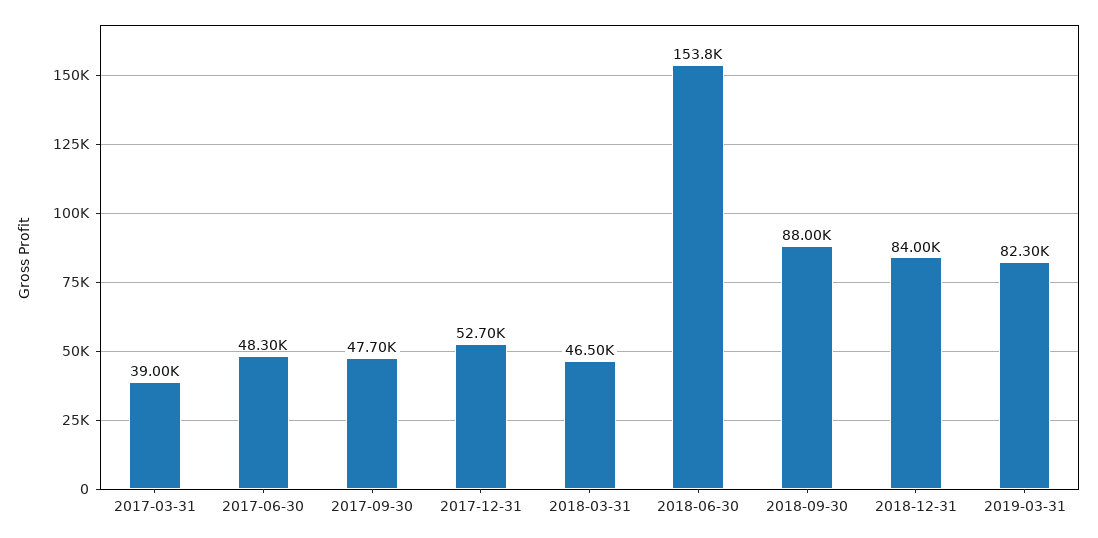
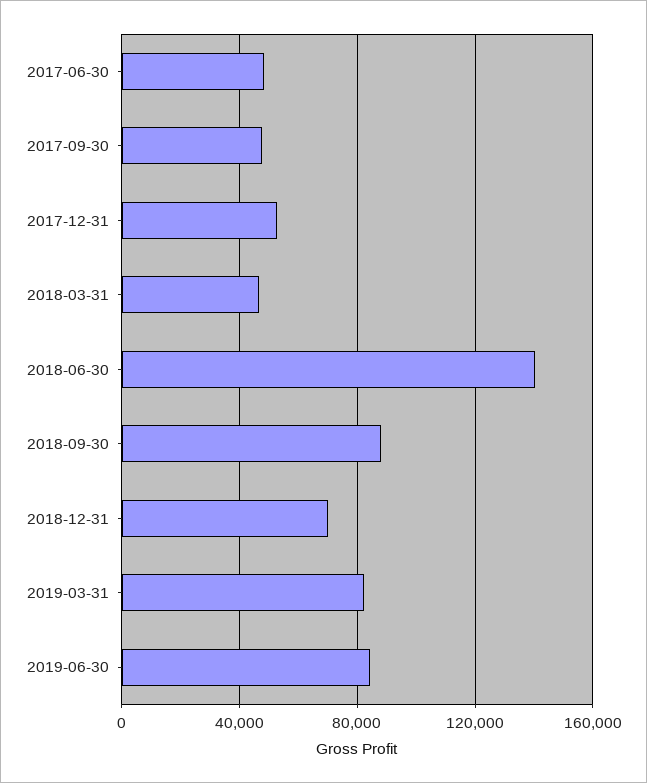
2017-03-31: 39000 -> none
2018-06-30: 153800 -> 140000
2018-12-31: 84000 -> 70000
2019-06-30: none -> 85000

